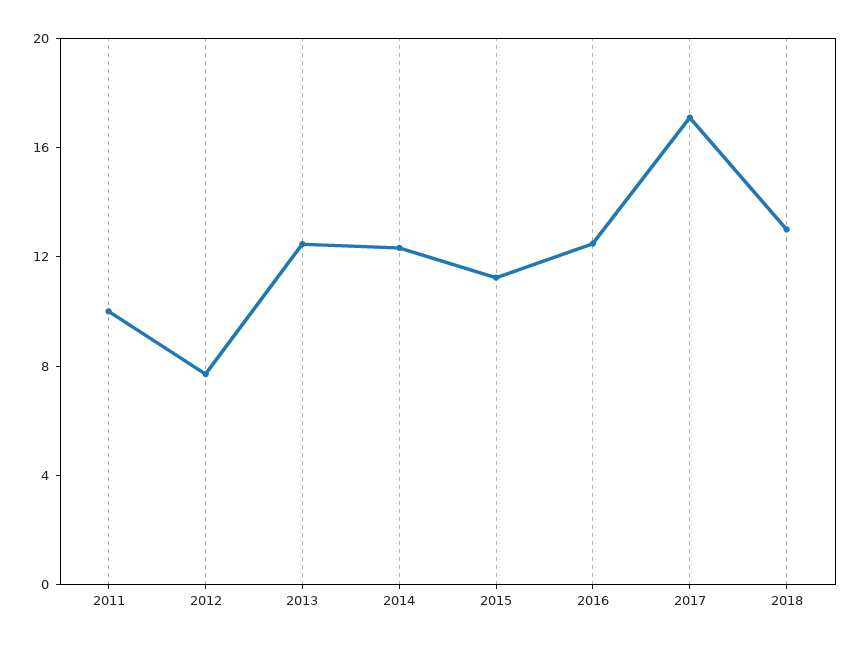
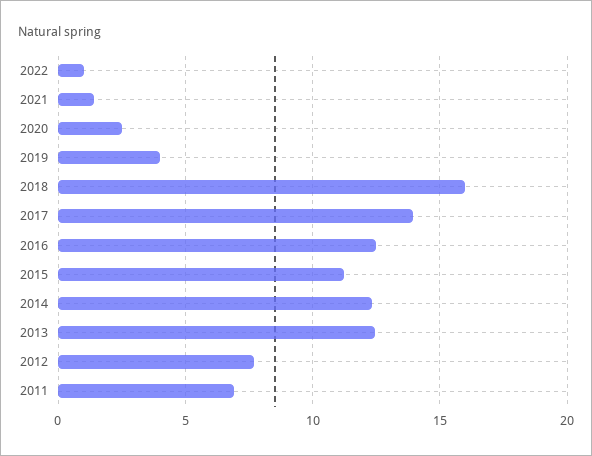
2011: 10 -> 7
2017: 17 -> 14
2018: 13 -> 16
2022: none -> 1
2021: none -> 1.5
2020: none -> 2.5
2019: none -> 4

